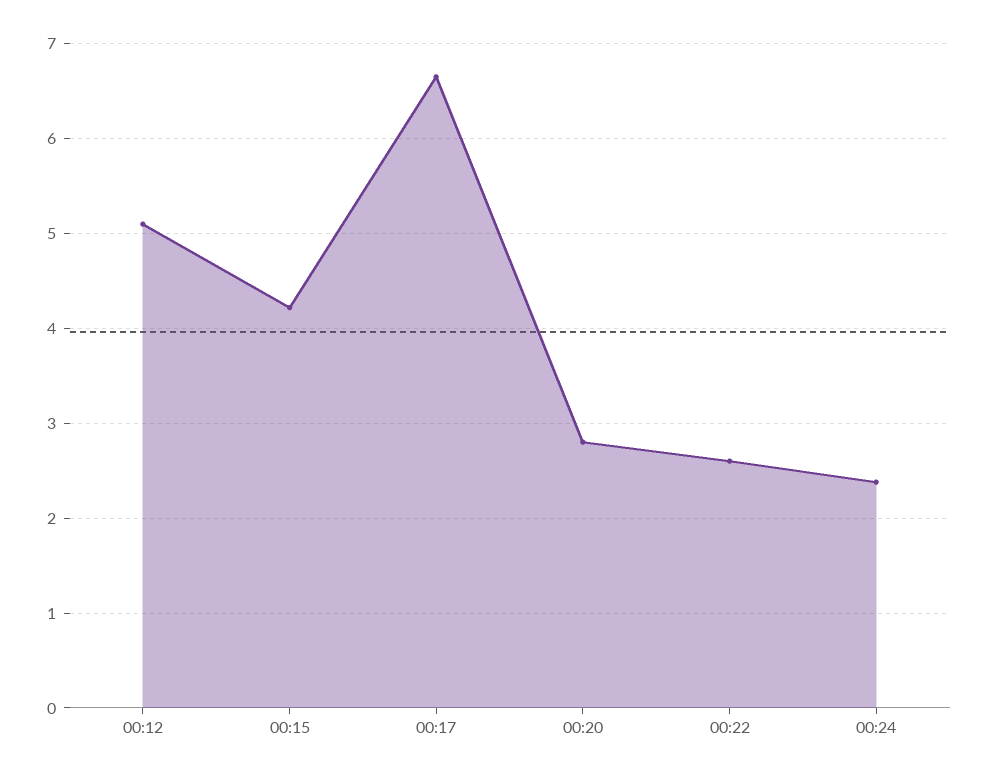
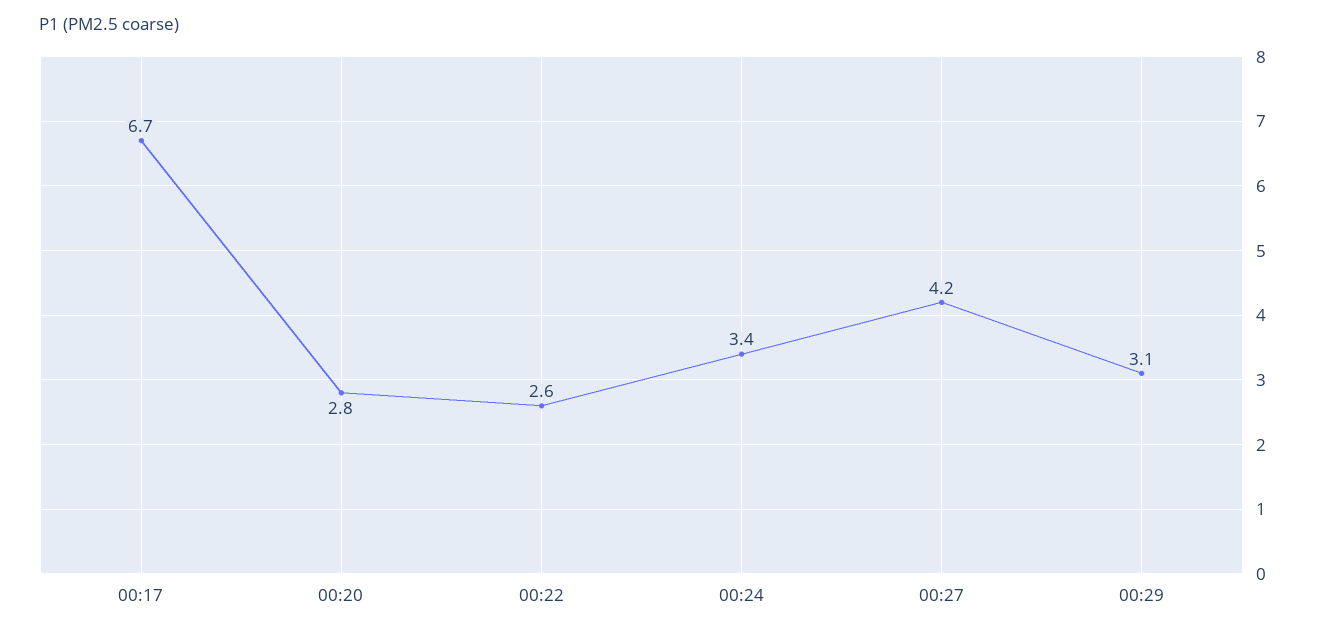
00:12: 5.1 -> none
00:15: 4.2 -> none
00:24: 2.4 -> 3.4
00:27: none -> 4.2
00:29: none -> 3.1

